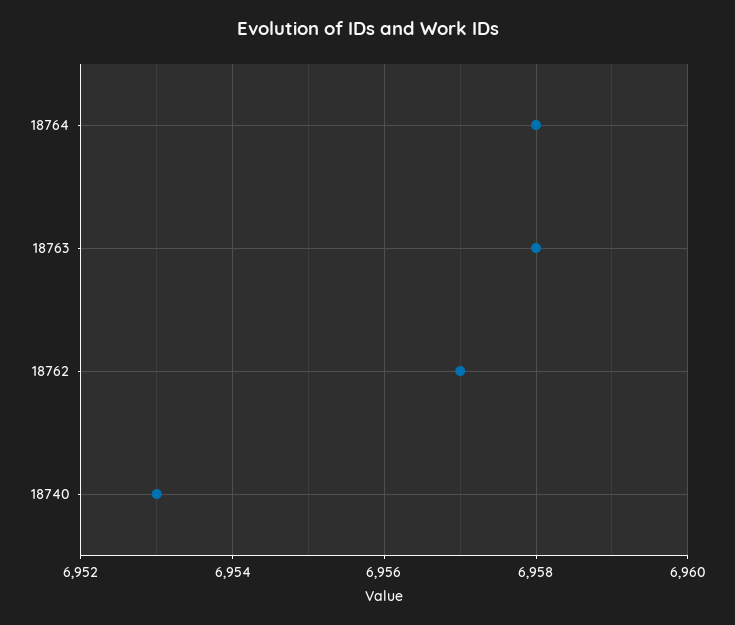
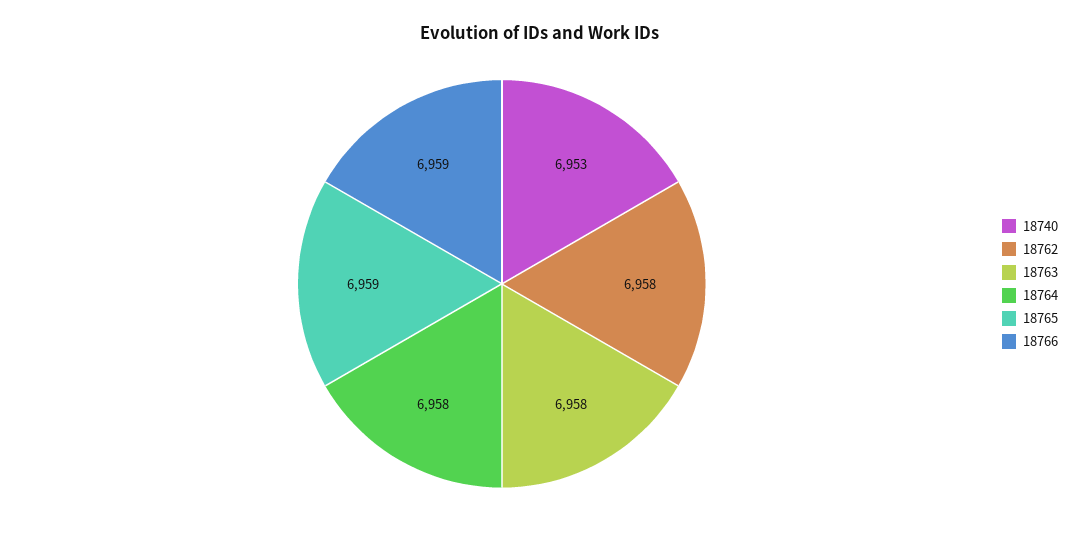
18762: 6957 -> 6958
18765: none -> 6959
18766: none -> 6959

